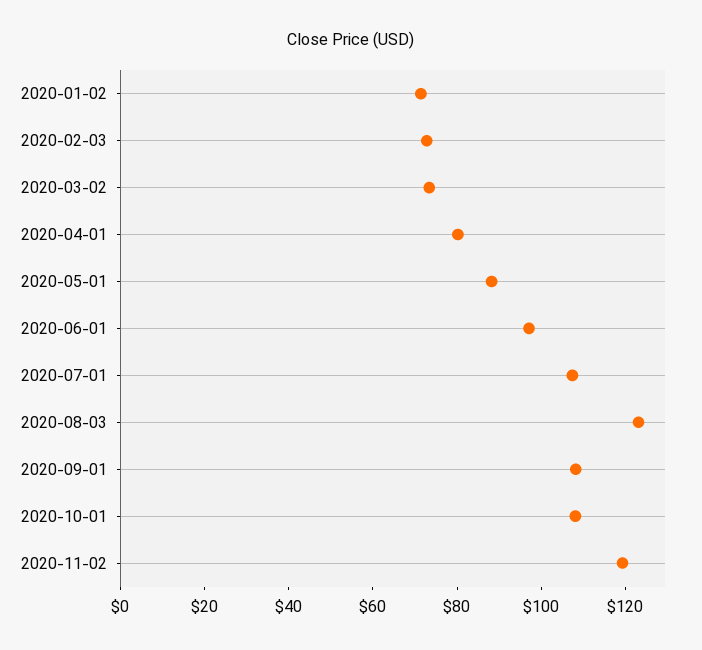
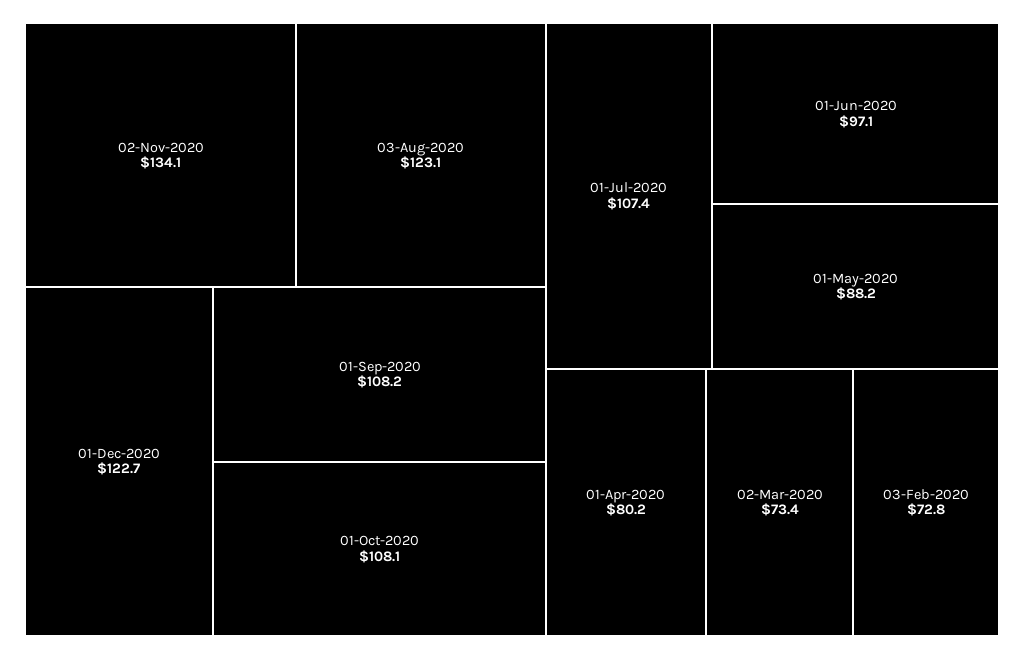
2020-01-02: 70 -> none
2020-11-02: 120 -> 134.1
01-Dec-2020: none -> 122.7

